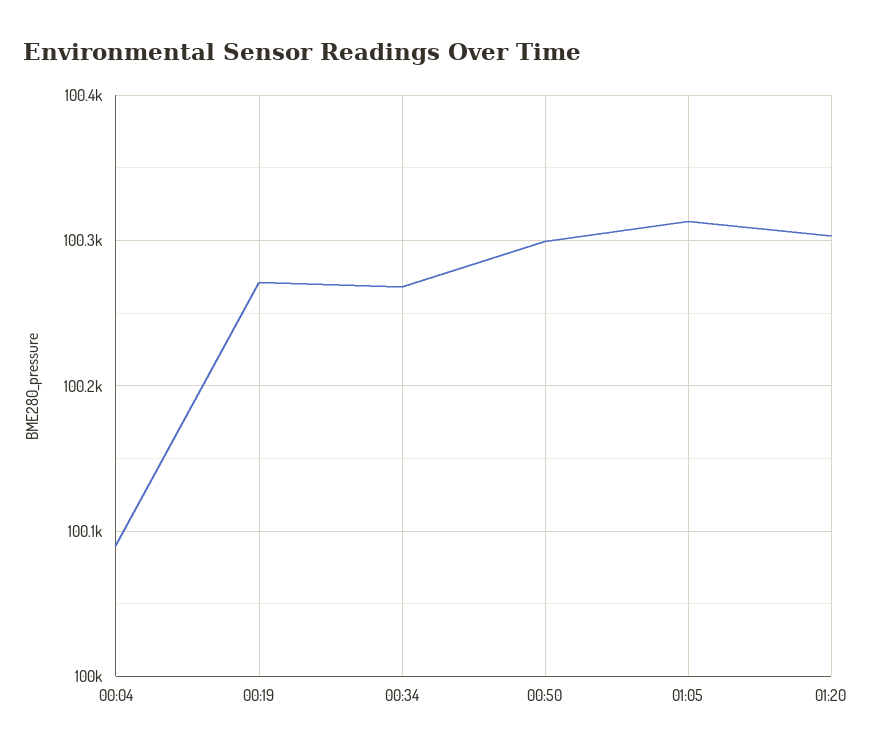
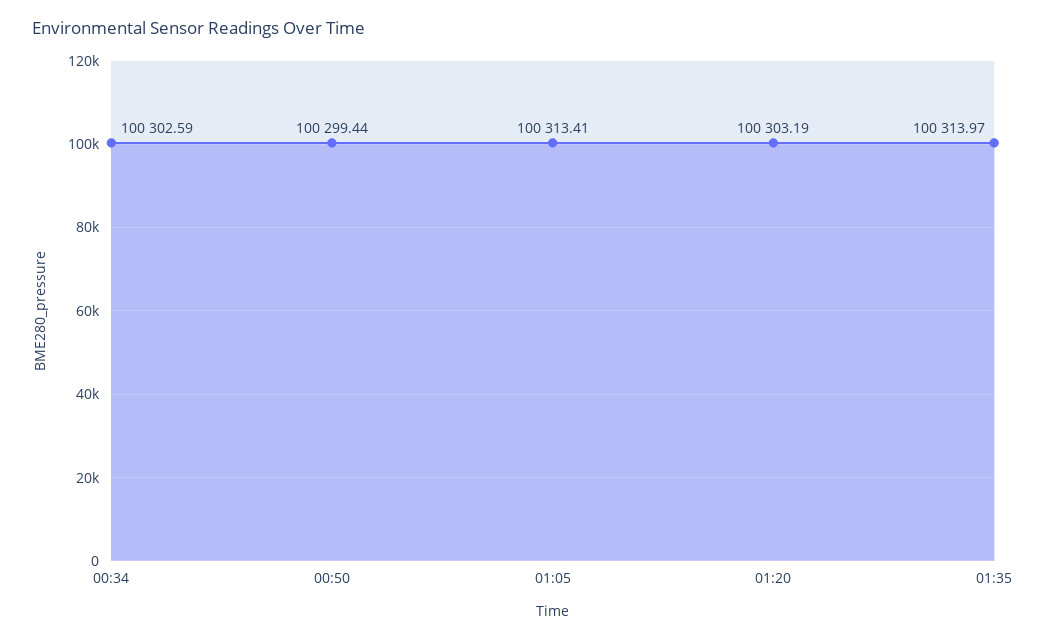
00:04: 100090 -> none
00:19: 100270 -> none
00:34: 100270 -> 100302.59
01:35: none -> 100313.97

